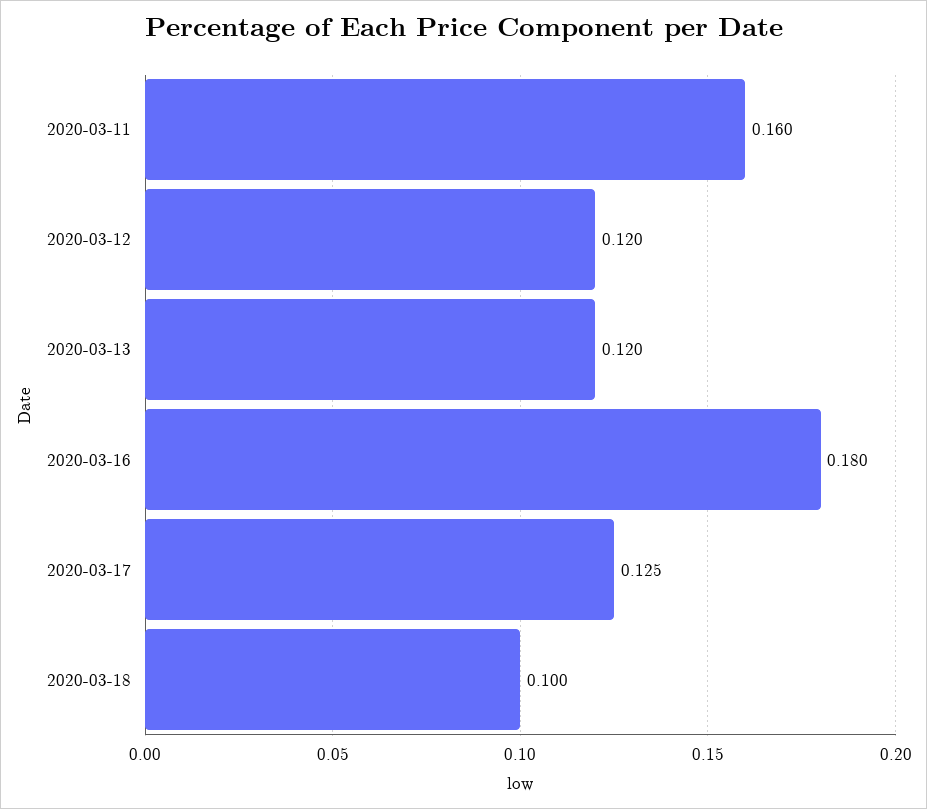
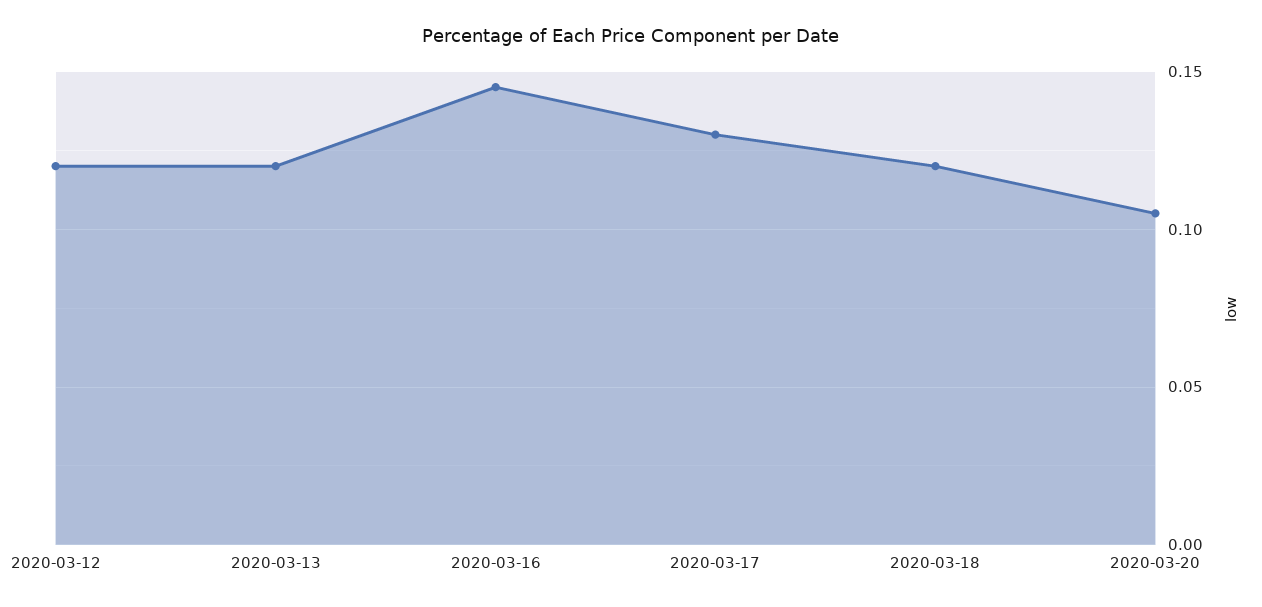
2020-03-11: 0.16 -> none
2020-03-16: 0.18 -> 0.145
2020-03-17: 0.125 -> 0.13
2020-03-18: 0.1 -> 0.12
2020-03-20: none -> 0.105

